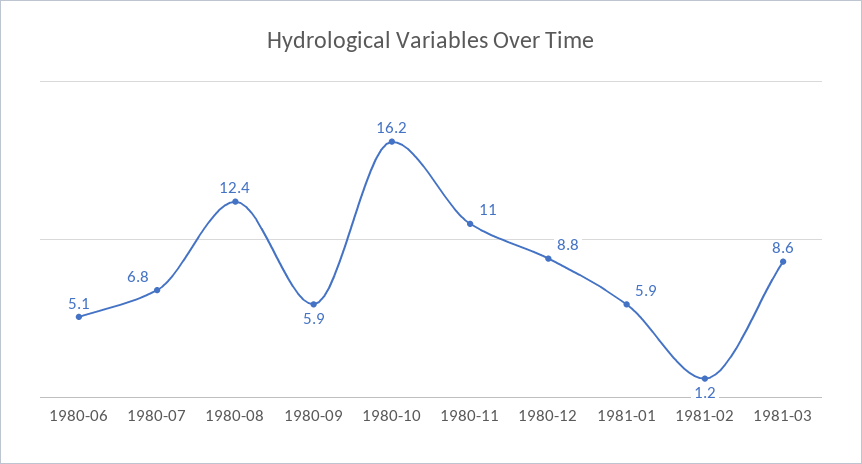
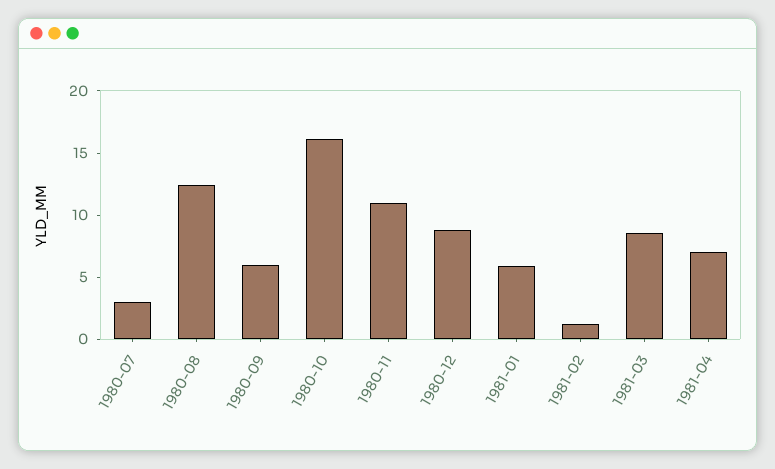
1980-06: 5.1 -> none
1980-07: 6.8 -> 3
1981-04: none -> 7

